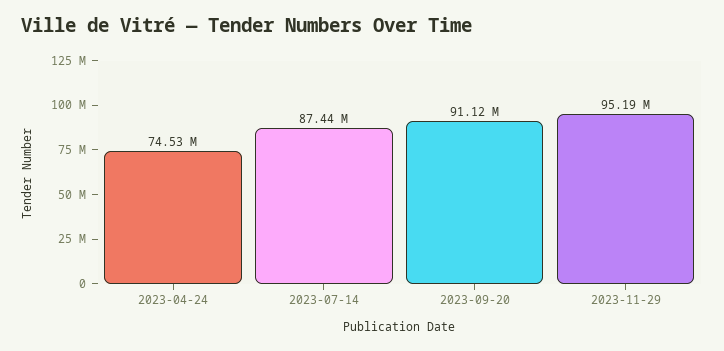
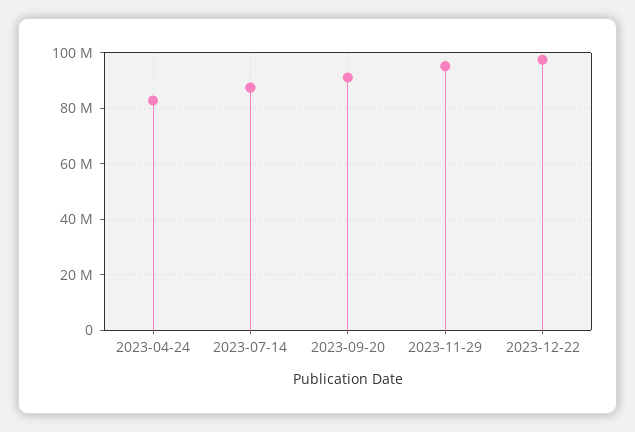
2023-04-24: 74530000 -> 82500000
2023-12-22: none -> 97500000

